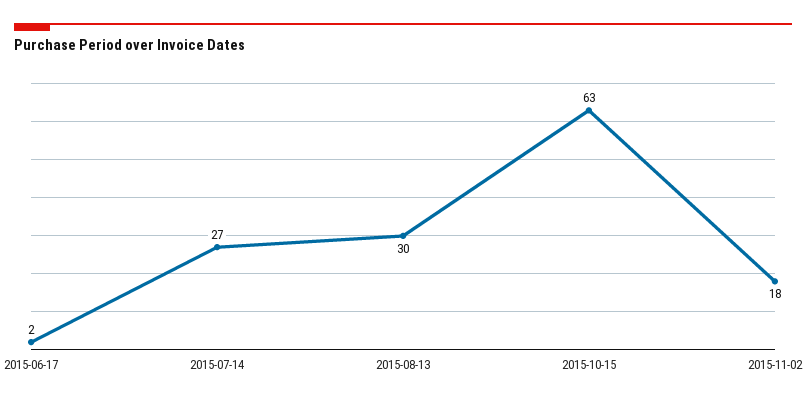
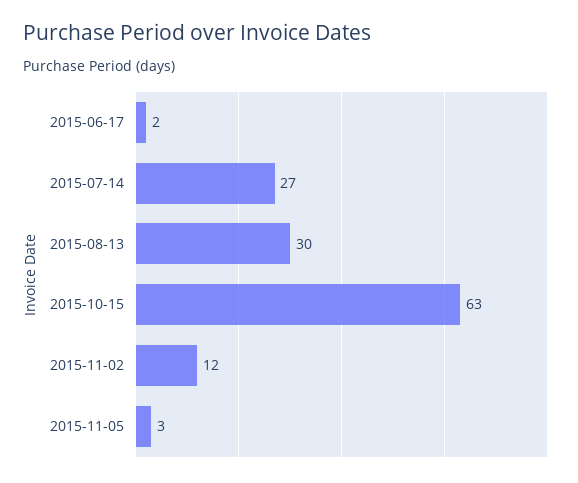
2015-11-02: 18 -> 12
2015-11-05: none -> 3

